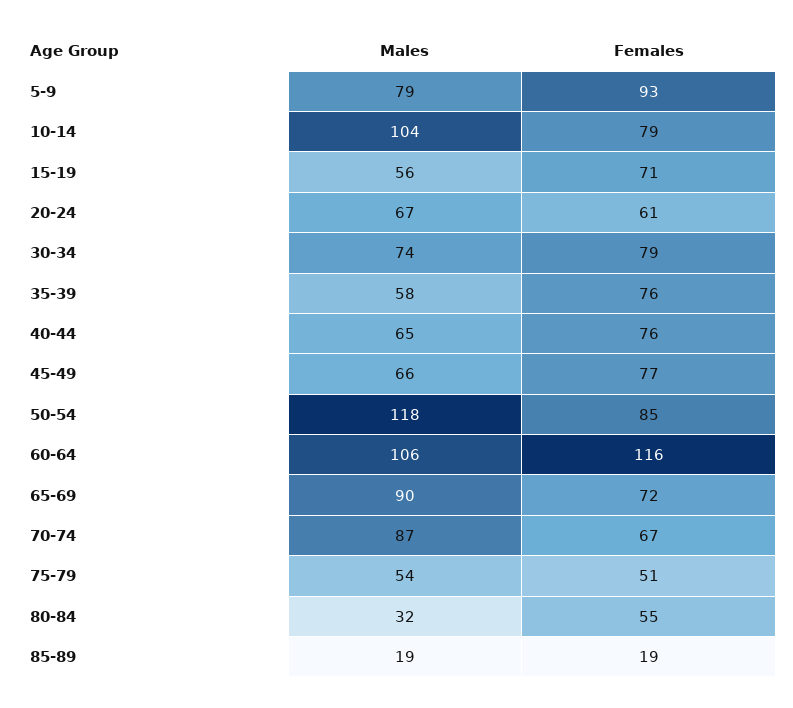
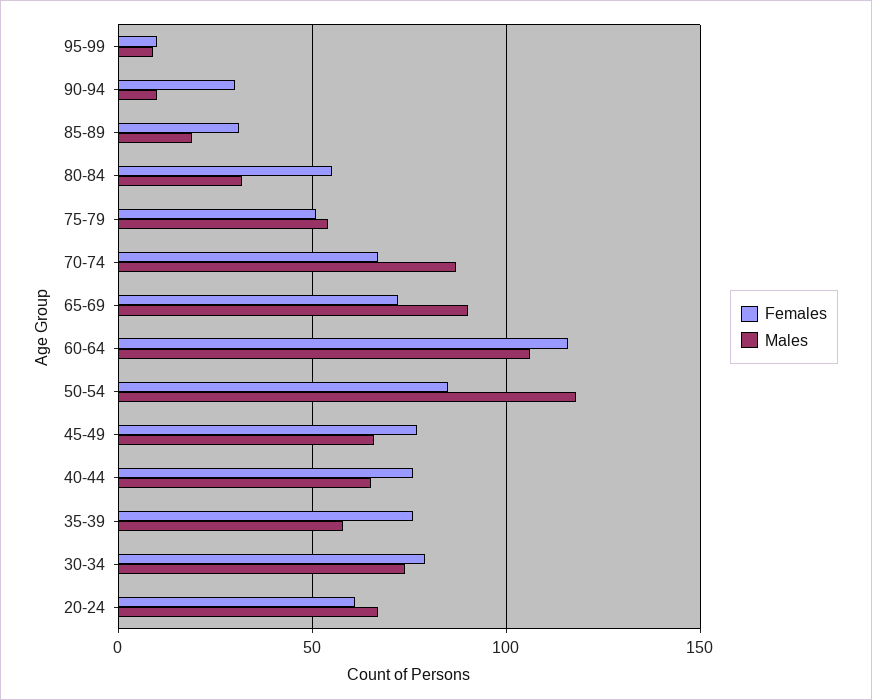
Males, 5-9: 79 -> none
Females, 5-9: 93 -> none
Males, 10-14: 104 -> none
Females, 10-14: 79 -> none
Males, 15-19: 56 -> none
Females, 15-19: 71 -> none
Females, 85-89: 19 -> 30
Females, 95-99: none -> 10
Males, 95-99: none -> 10
Females, 90-94: none -> 30
Males, 90-94: none -> 10

